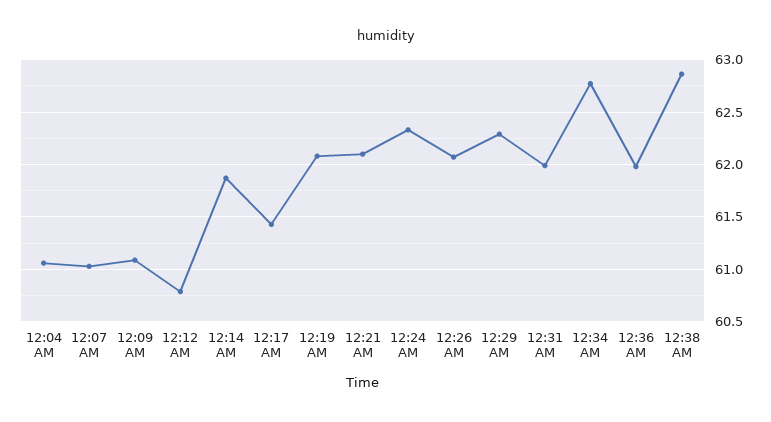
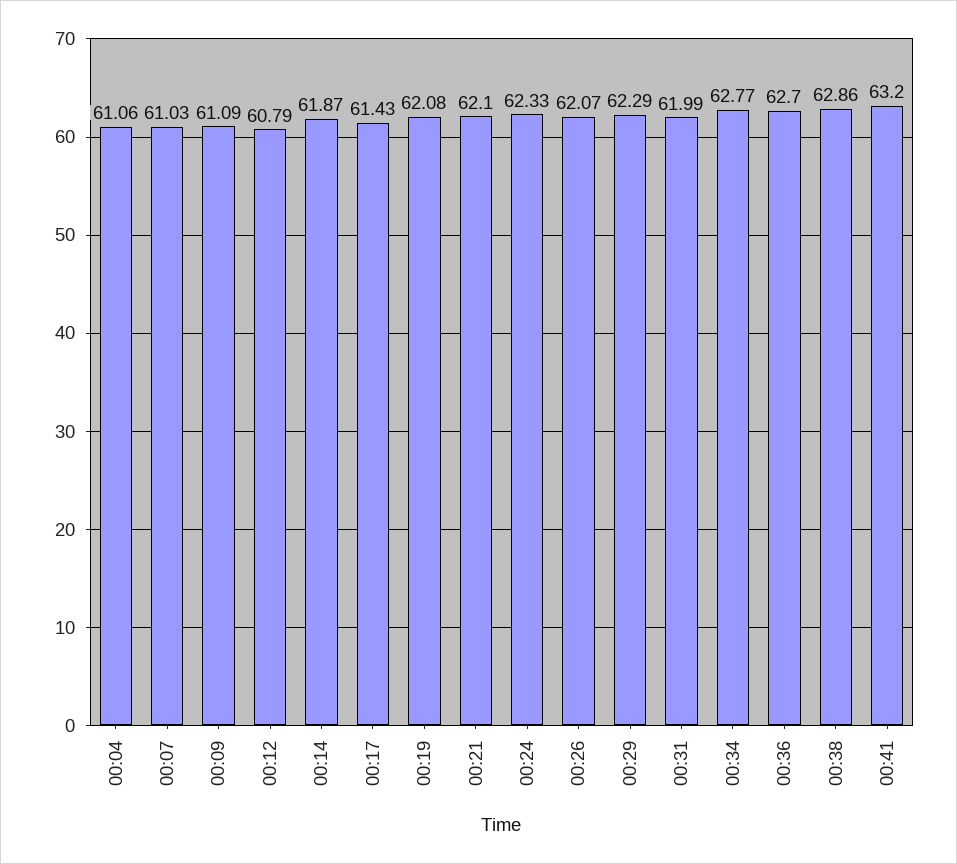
12:36 AM: 62 -> 62.7
00:41: none -> 63.2

